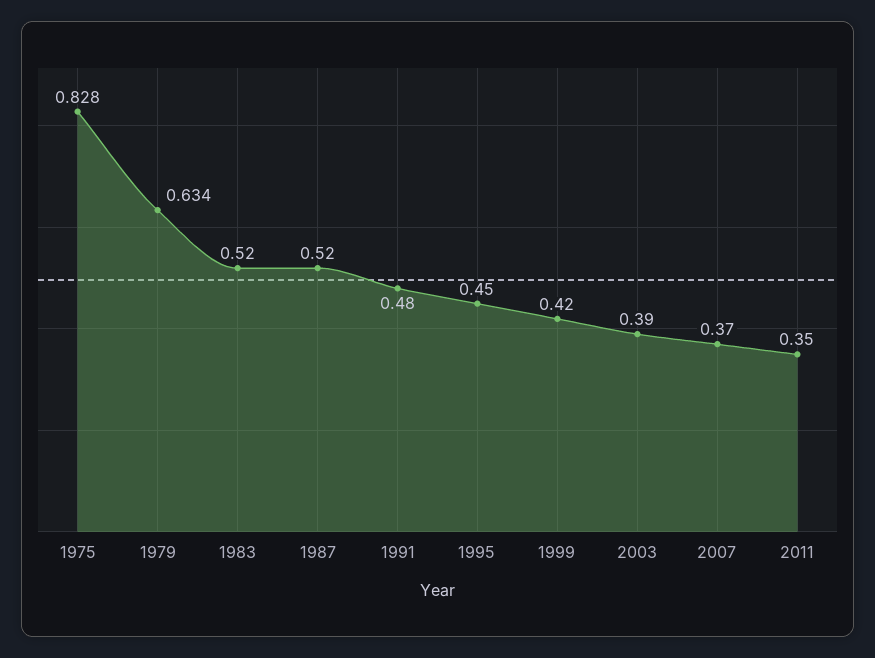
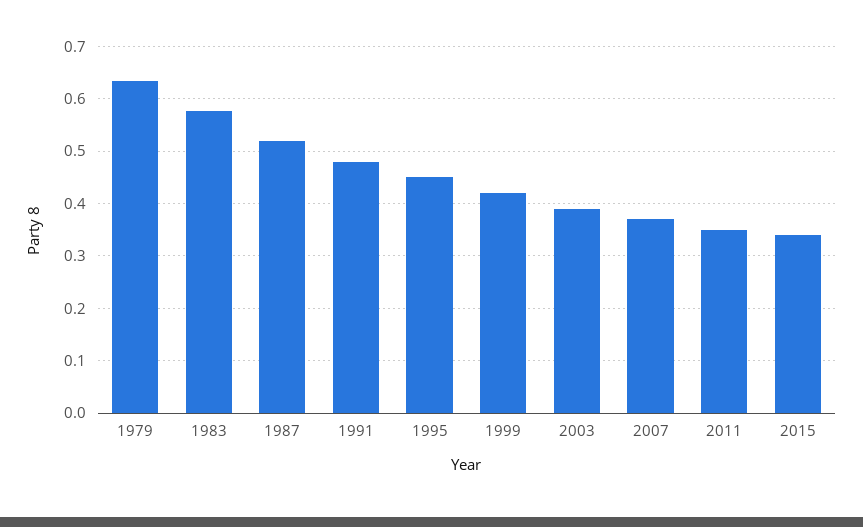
1975: 0.828 -> none
1983: 0.52 -> 0.58
2015: none -> 0.34

